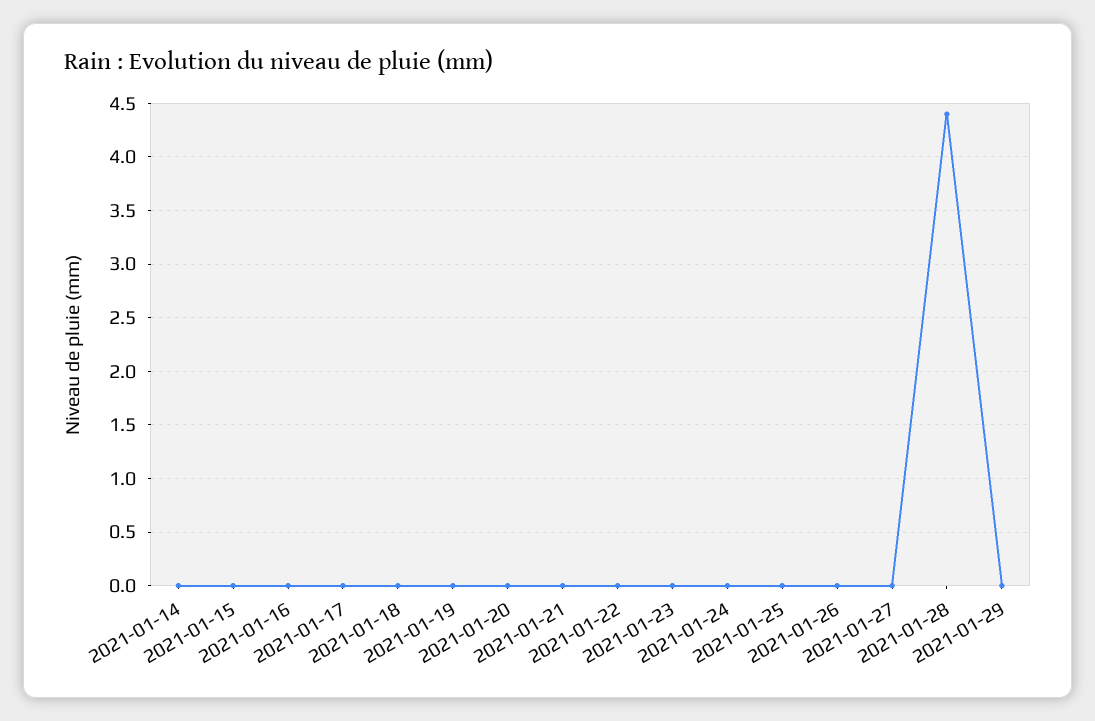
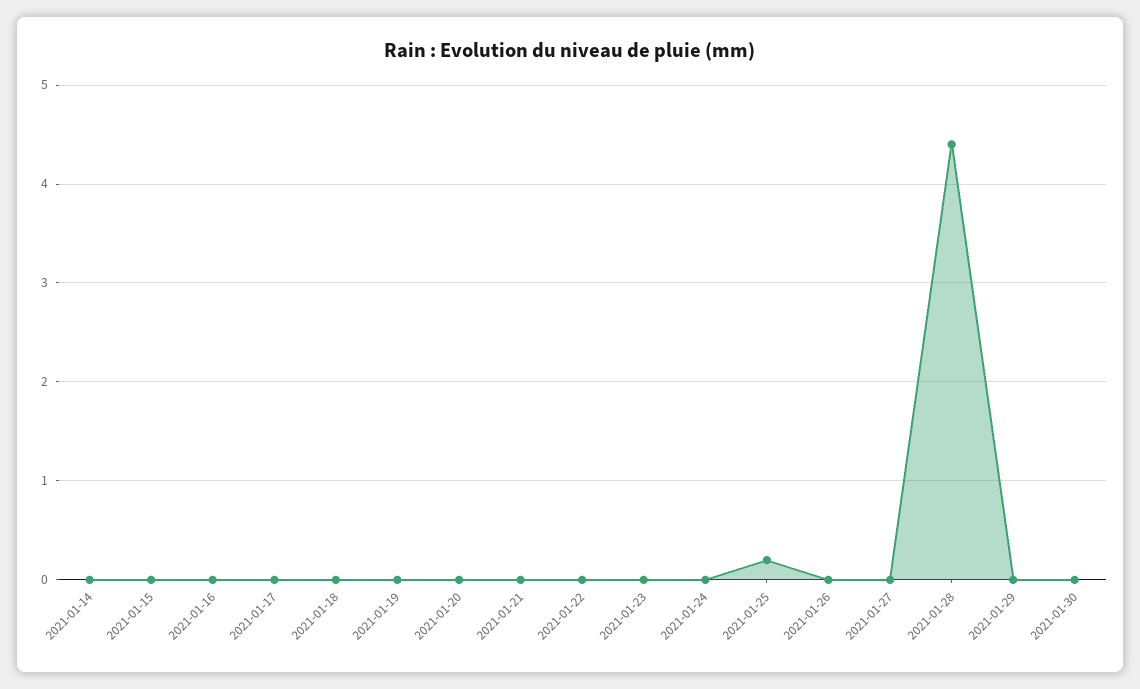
2021-01-25: 0 -> 0.2
2021-01-30: none -> 0

